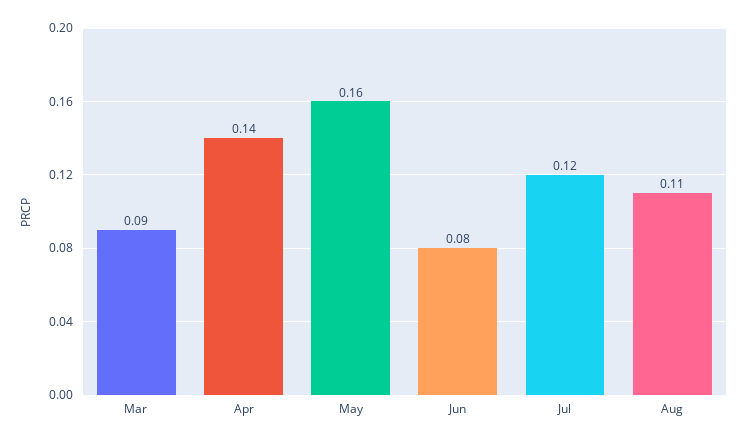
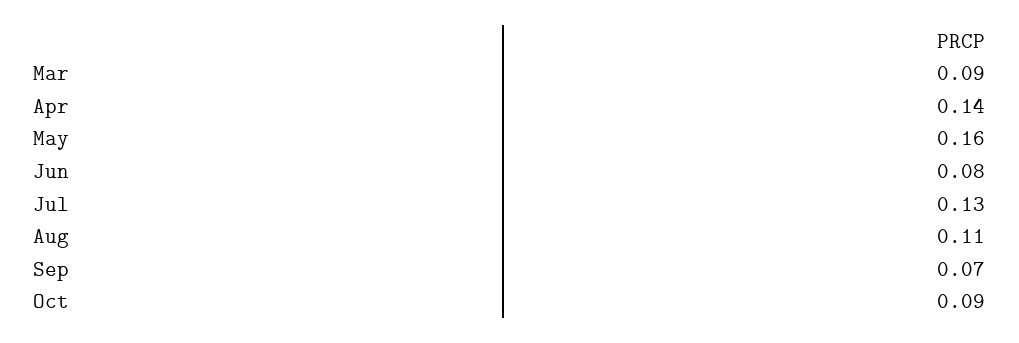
Jul: 0.12 -> 0.13
Sep: none -> 0.07
Oct: none -> 0.09

